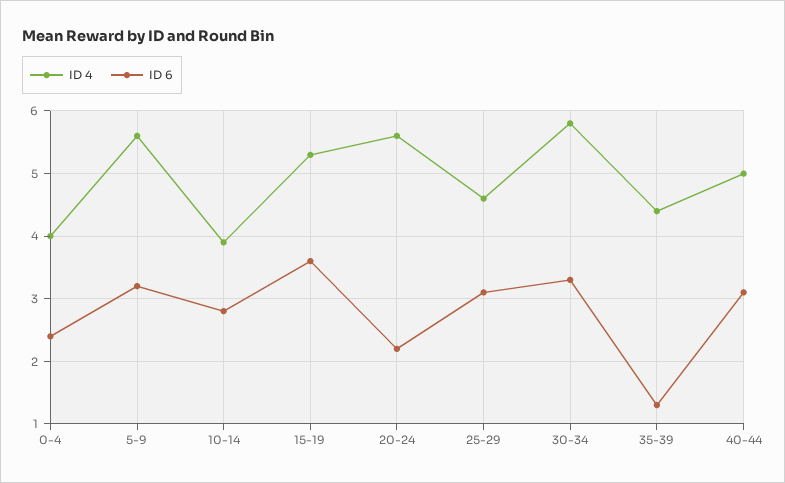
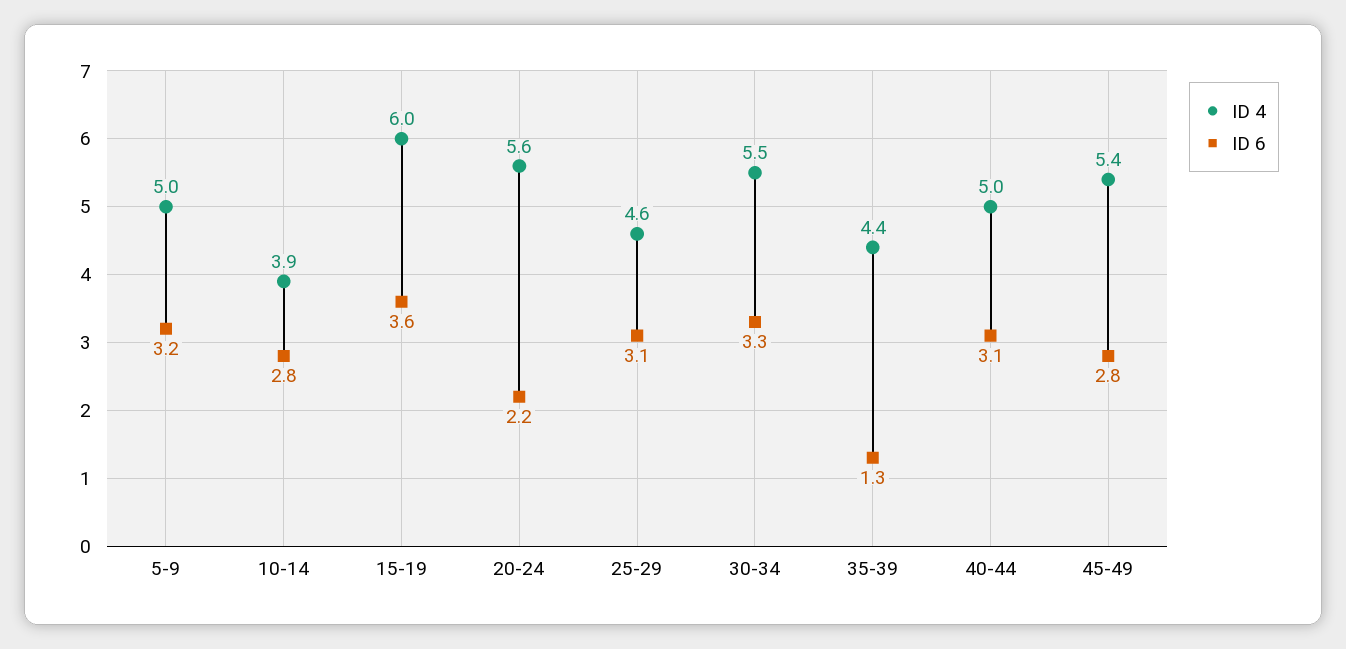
ID 4, 0-4: 4 -> none
ID 6, 0-4: 2.4 -> none
ID 4, 5-9: 5.6 -> 5
ID 4, 15-19: 5.3 -> 6
ID 4, 30-34: 5.8 -> 5.5
ID 4, 45-49: none -> 5.4
ID 6, 45-49: none -> 2.8

